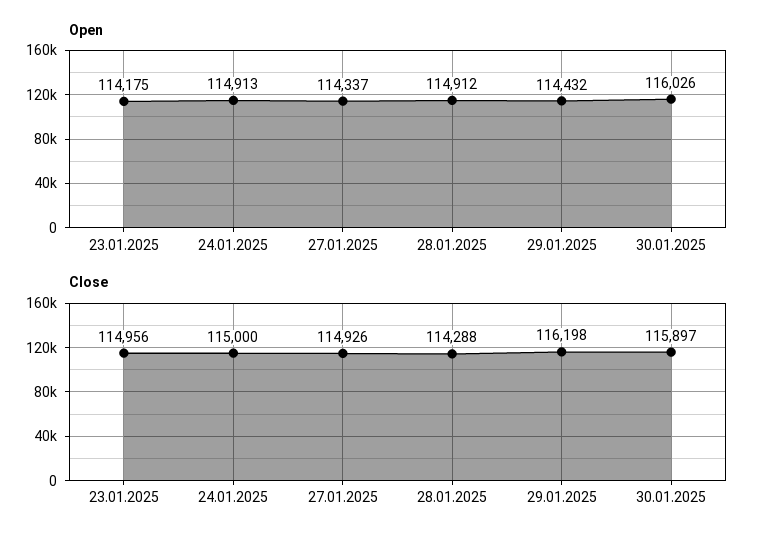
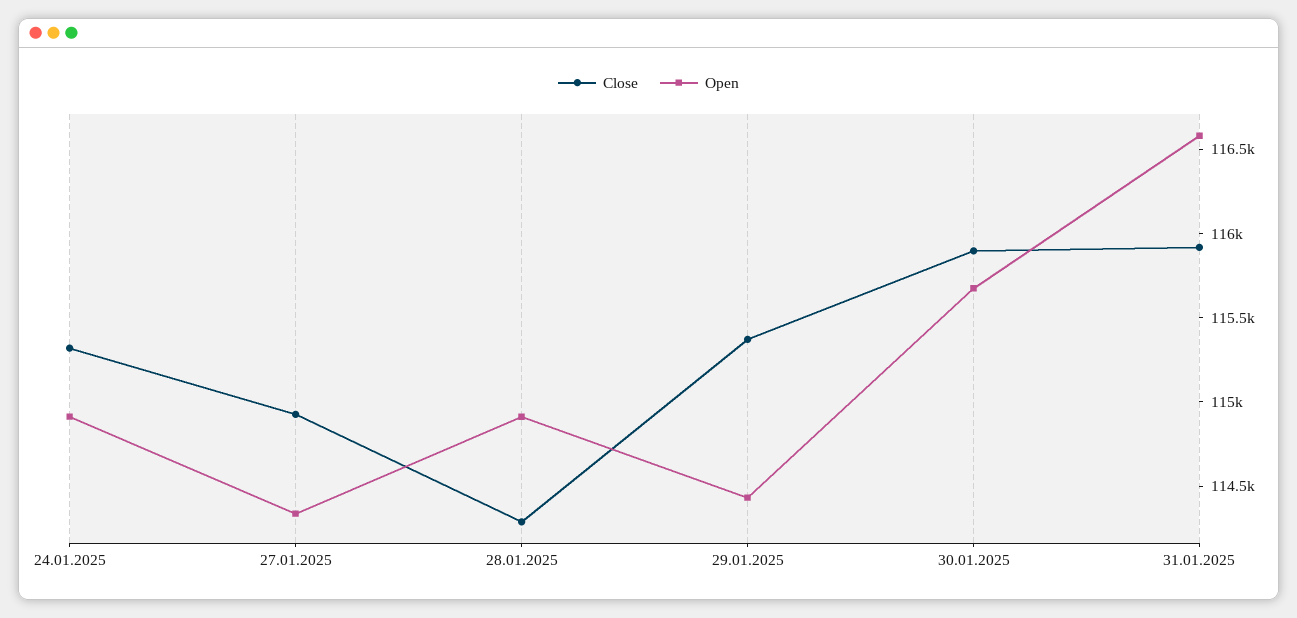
Open, 23.01.2025: 114175 -> none
Open, 30.01.2025: 116026 -> 115700
Close, 23.01.2025: 114956 -> none
Close, 24.01.2025: 115000 -> 115300
Close, 29.01.2025: 116198 -> 115400
Close, 31.01.2025: none -> 115900
Open, 31.01.2025: none -> 116600

